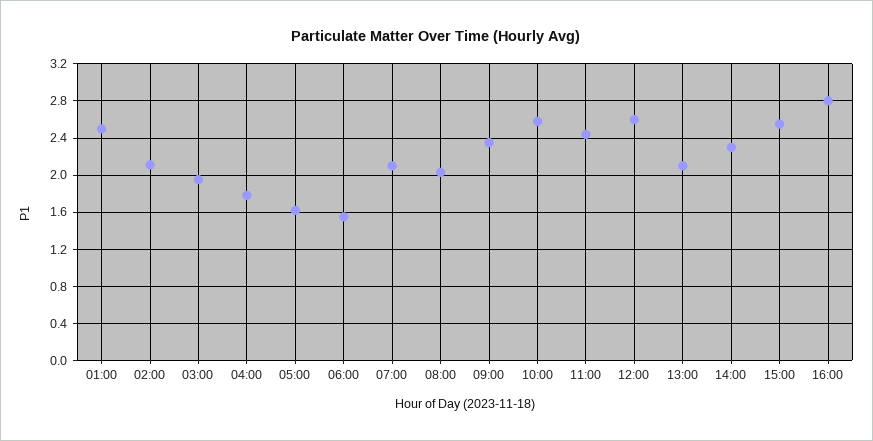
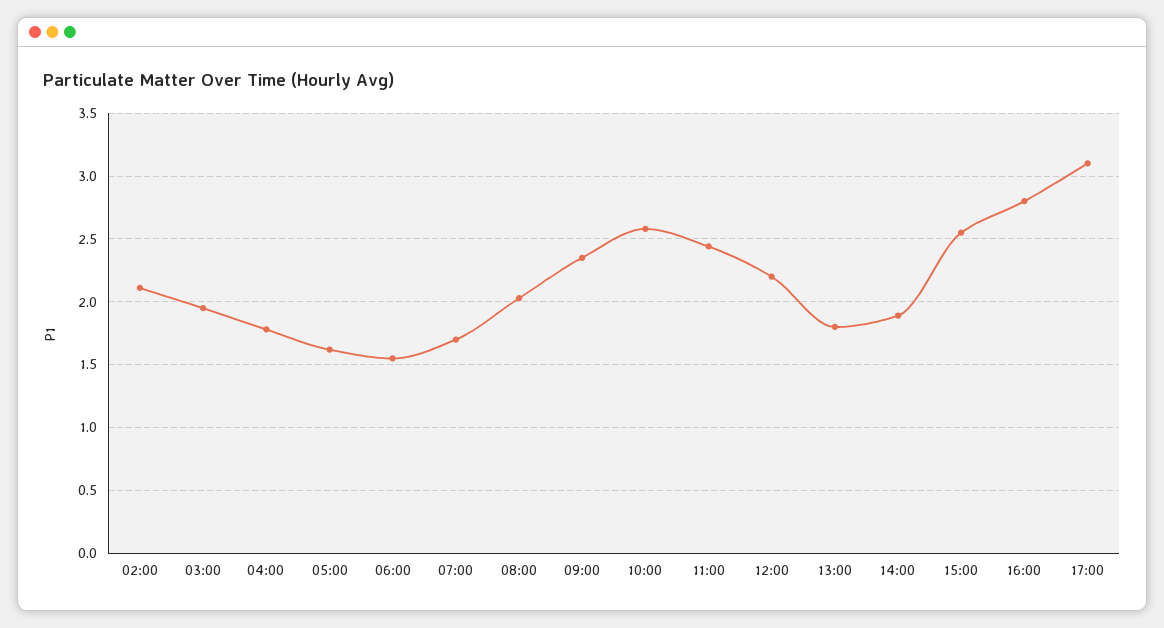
01:00: 2.5 -> none
07:00: 2.1 -> 1.7
12:00: 2.6 -> 2.2
13:00: 2.1 -> 1.8
14:00: 2.3 -> 1.9
17:00: none -> 3.1

